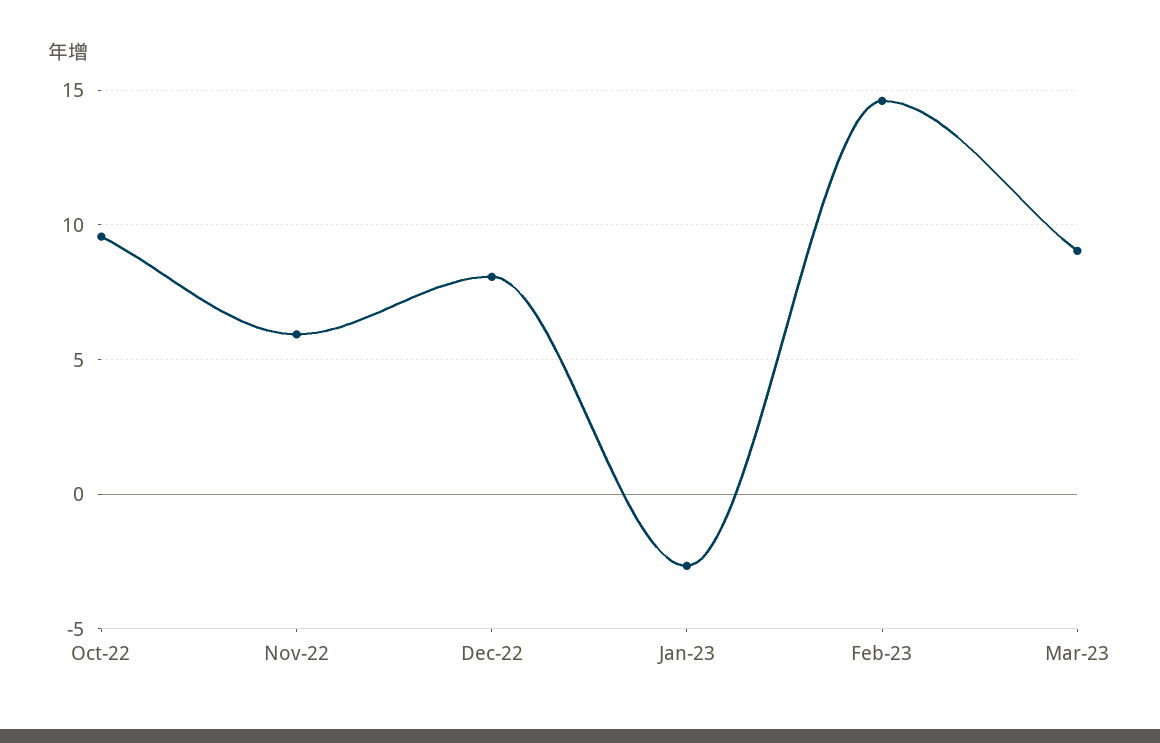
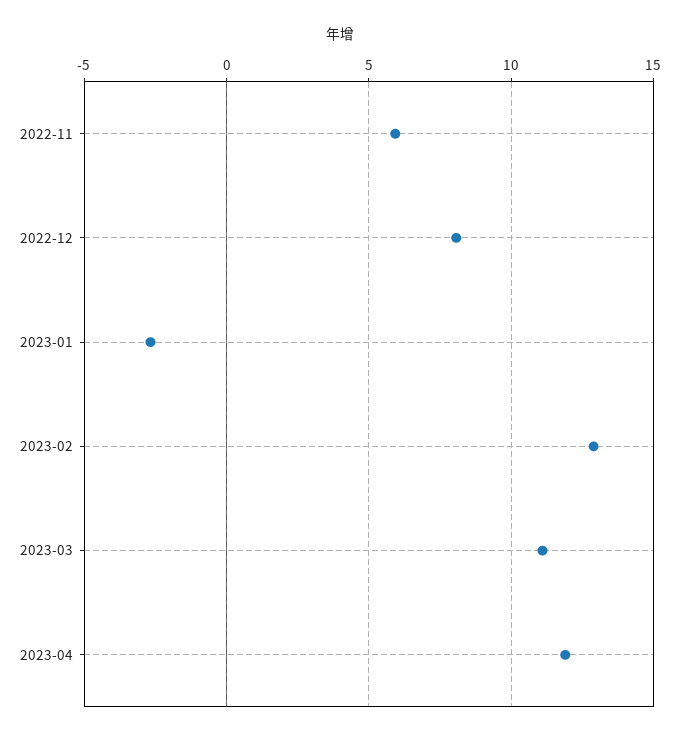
Oct-22: 9.5 -> none
Feb-23: 14.5 -> 13
Mar-23: 9 -> 11
2023-04: none -> 12

